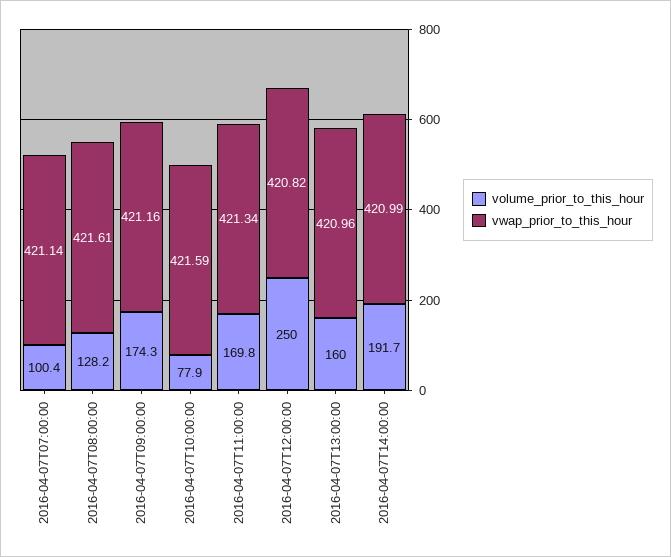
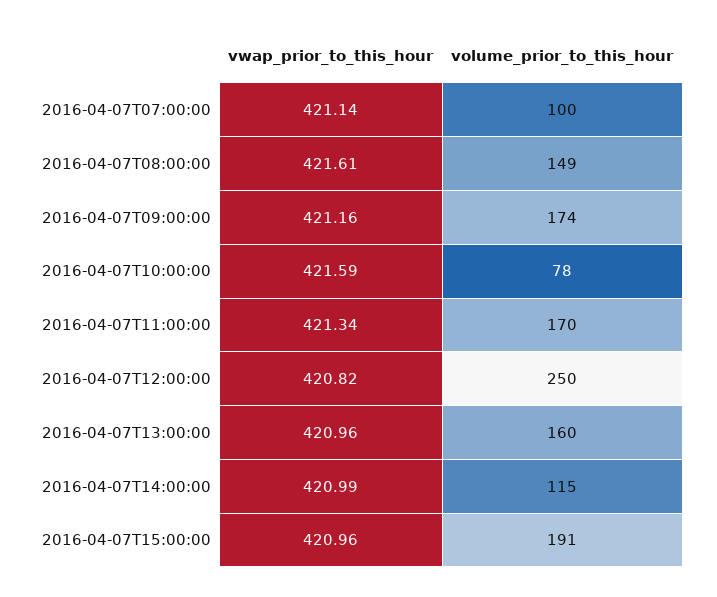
volume_prior_to_this_hour, 2016-04-07T08:00:00: 128.2 -> 149
volume_prior_to_this_hour, 2016-04-07T14:00:00: 191.7 -> 115
vwap_prior_to_this_hour, 2016-04-07T15:00:00: none -> 420.96
volume_prior_to_this_hour, 2016-04-07T15:00:00: none -> 191

